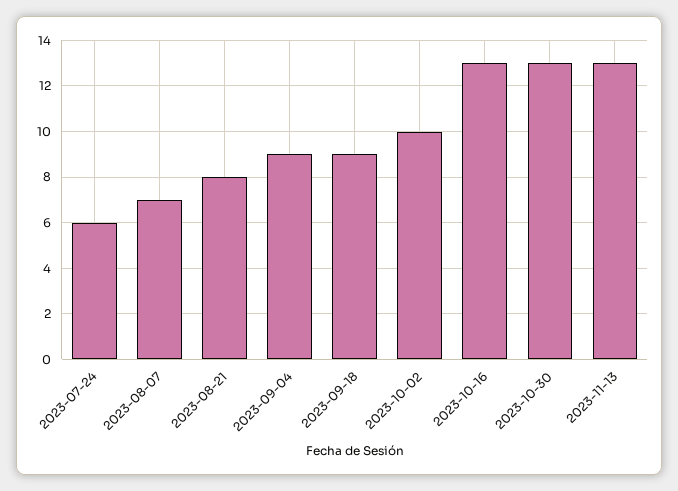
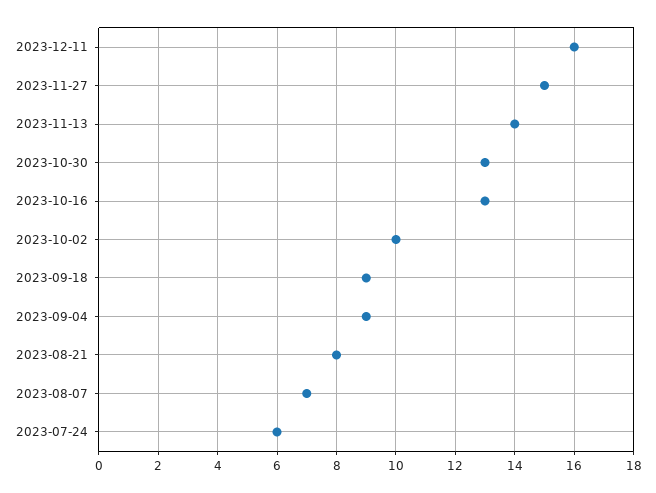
2023-11-13: 13 -> 14
2023-12-11: none -> 16
2023-11-27: none -> 15

